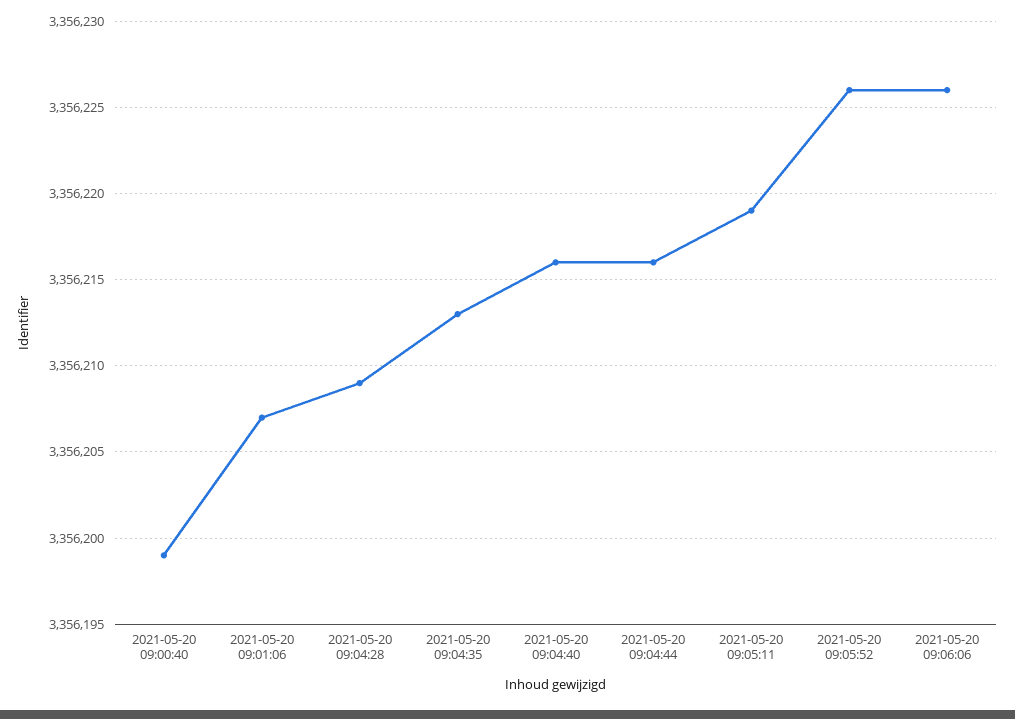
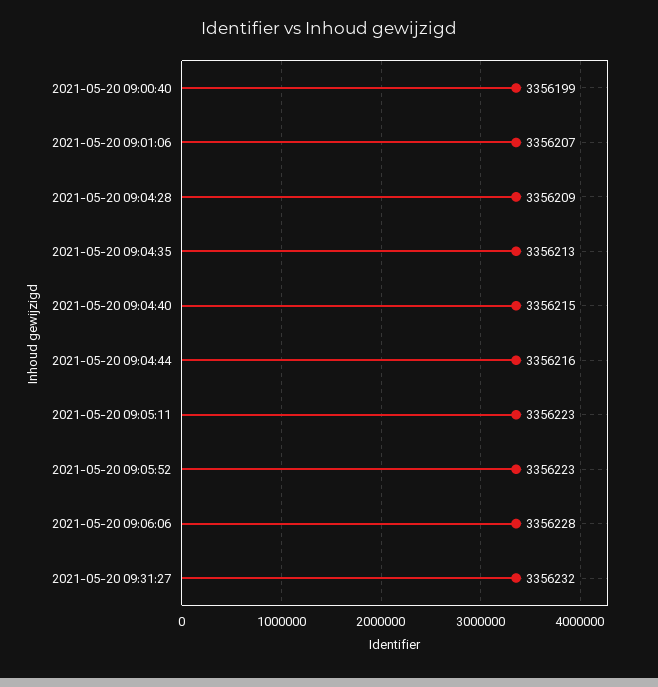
2021-05-20 09:04:40: 3356216 -> 3356215
2021-05-20 09:05:11: 3356219 -> 3356223
2021-05-20 09:05:52: 3356226 -> 3356223
2021-05-20 09:06:06: 3356226 -> 3356228
2021-05-20 09:31:27: none -> 3356232

